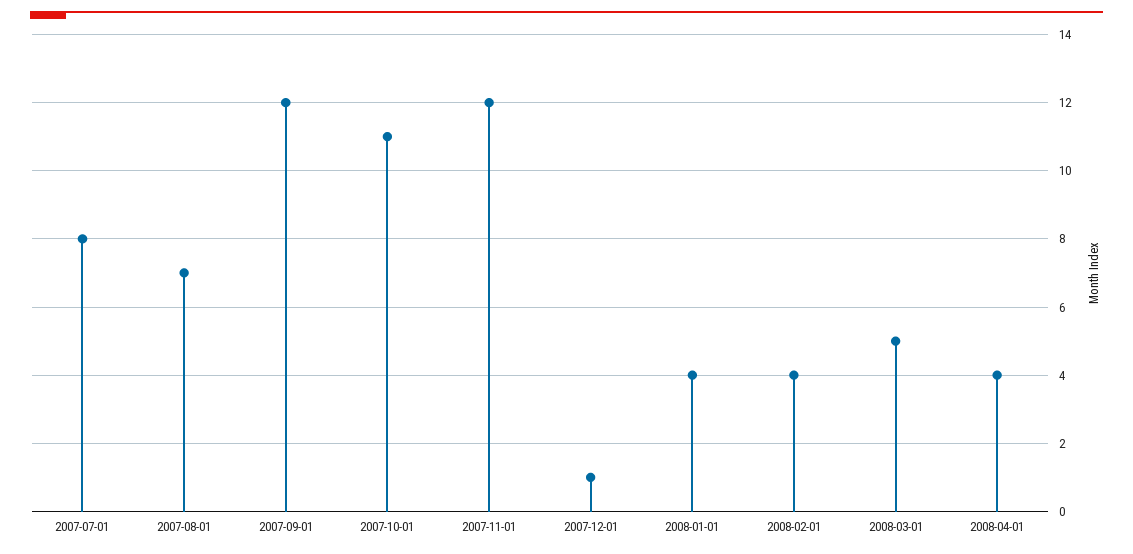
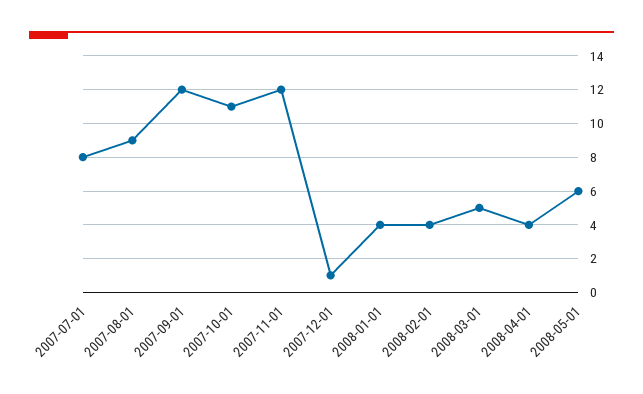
2007-08-01: 7 -> 9
2008-05-01: none -> 6

